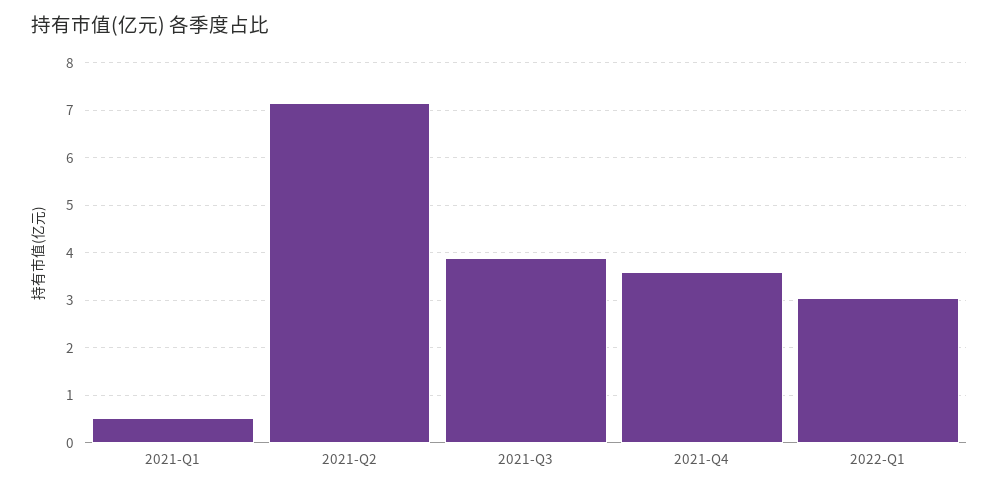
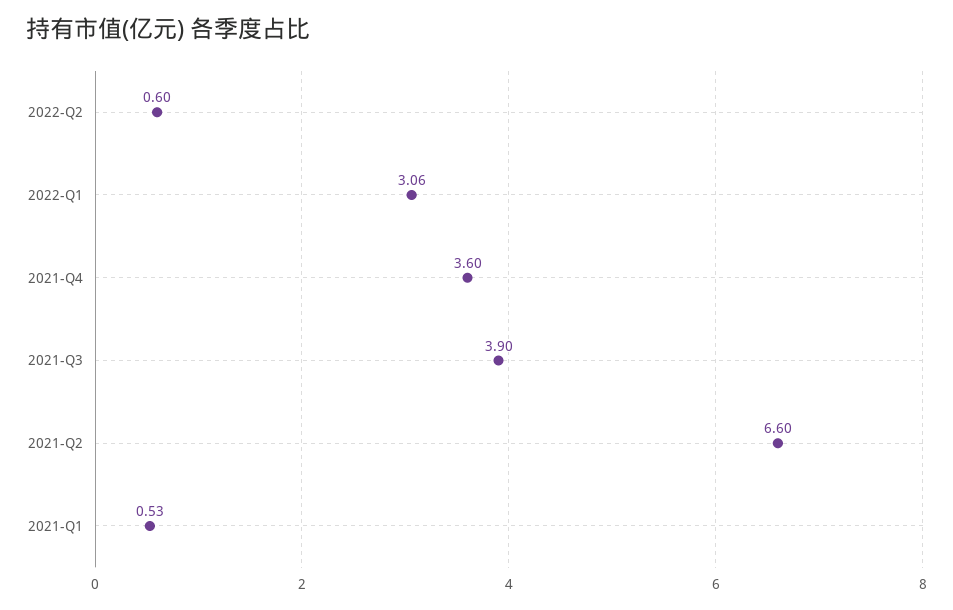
2021-Q2: 7.2 -> 6.6
2022-Q2: none -> 0.6

